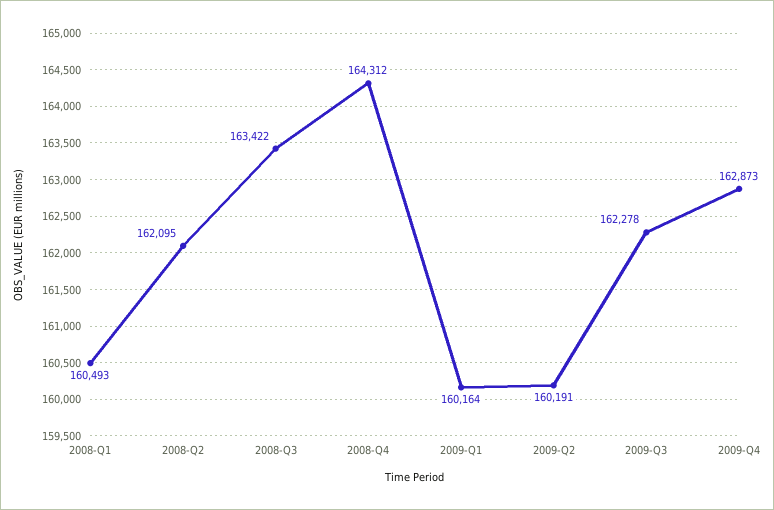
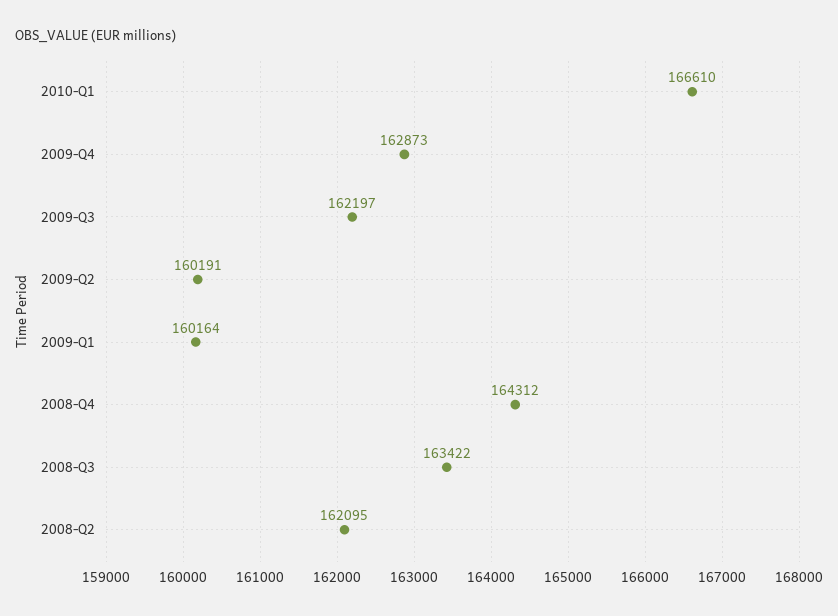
2008-Q1: 160493 -> none
2009-Q3: 162278 -> 162197
2010-Q1: none -> 166610

